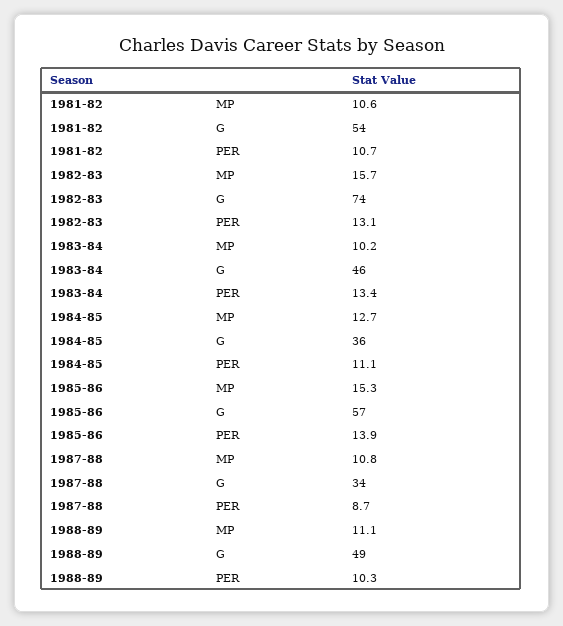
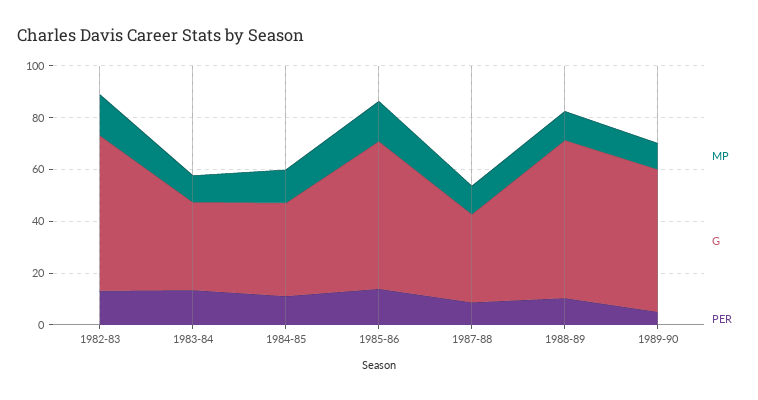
MP, 1981-82: 10.6 -> none
G, 1981-82: 54 -> none
PER, 1981-82: 10.7 -> none
G, 1982-83: 74 -> 60
G, 1983-84: 46 -> 35
G, 1988-89: 49 -> 60
MP, 1989-90: none -> 10
G, 1989-90: none -> 55
PER, 1989-90: none -> 5

